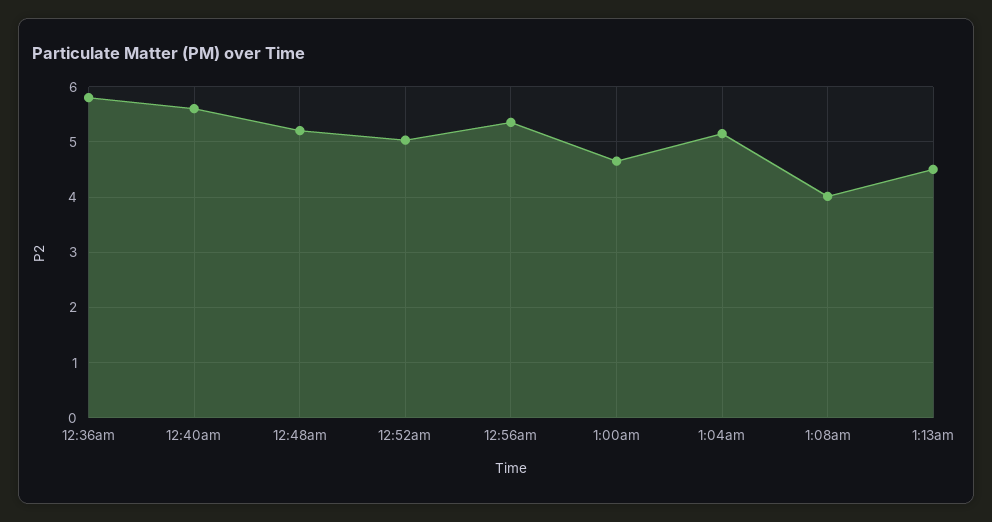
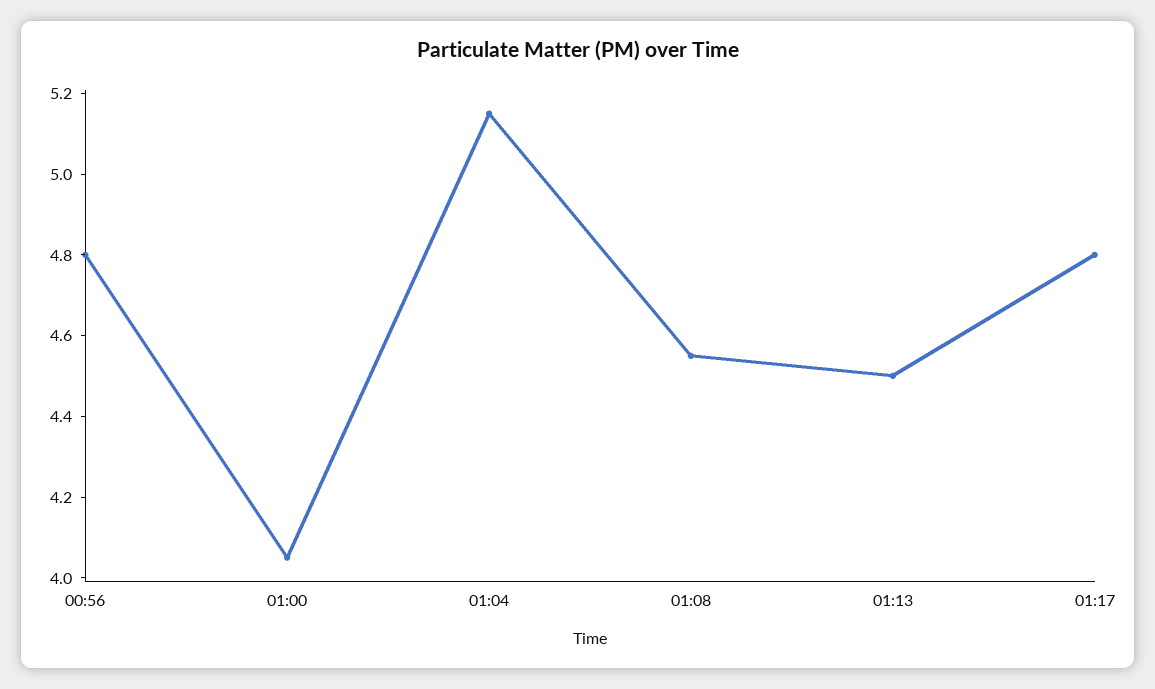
12:36am: 5.8 -> none
12:40am: 5.6 -> none
12:48am: 5.2 -> none
12:52am: 5 -> none
12:56am: 5.4 -> 4.8
1:00am: 4.6 -> 4.05
1:08am: 4 -> 4.55
01:17: none -> 4.8

